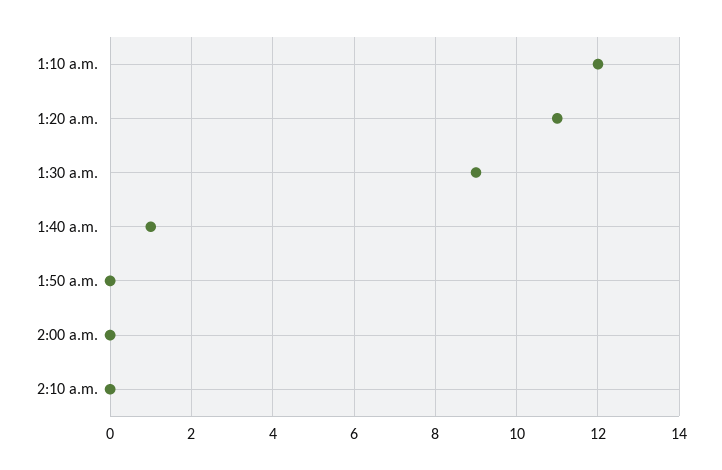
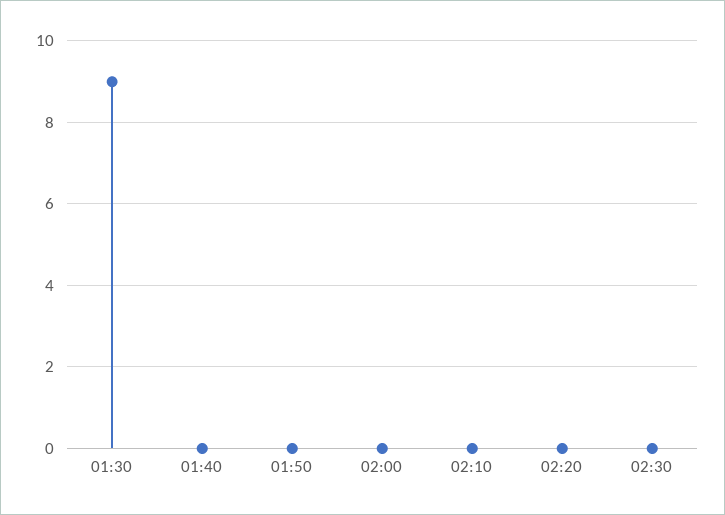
1:10 a.m.: 12 -> none
1:20 a.m.: 11 -> none
1:40 a.m.: 1 -> 0
02:20: none -> 0
02:30: none -> 0

